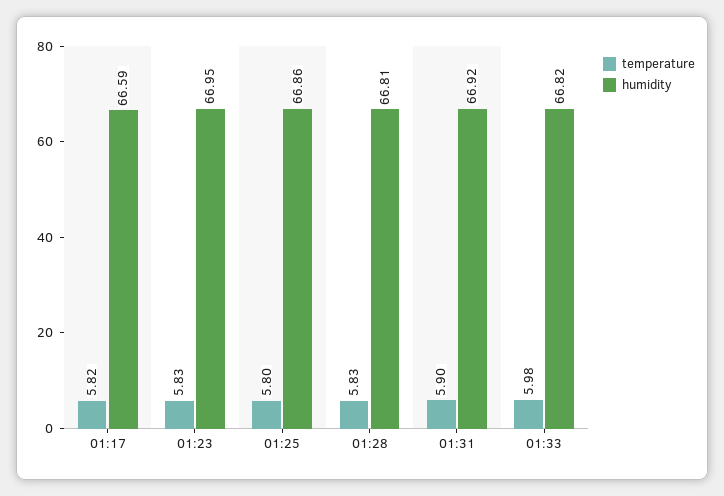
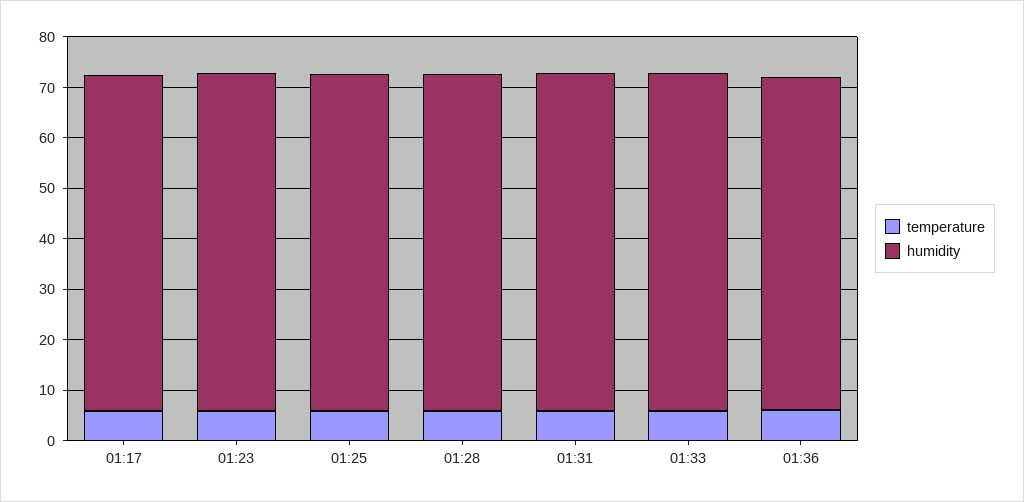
temperature, 01:36: none -> 6
humidity, 01:36: none -> 66

